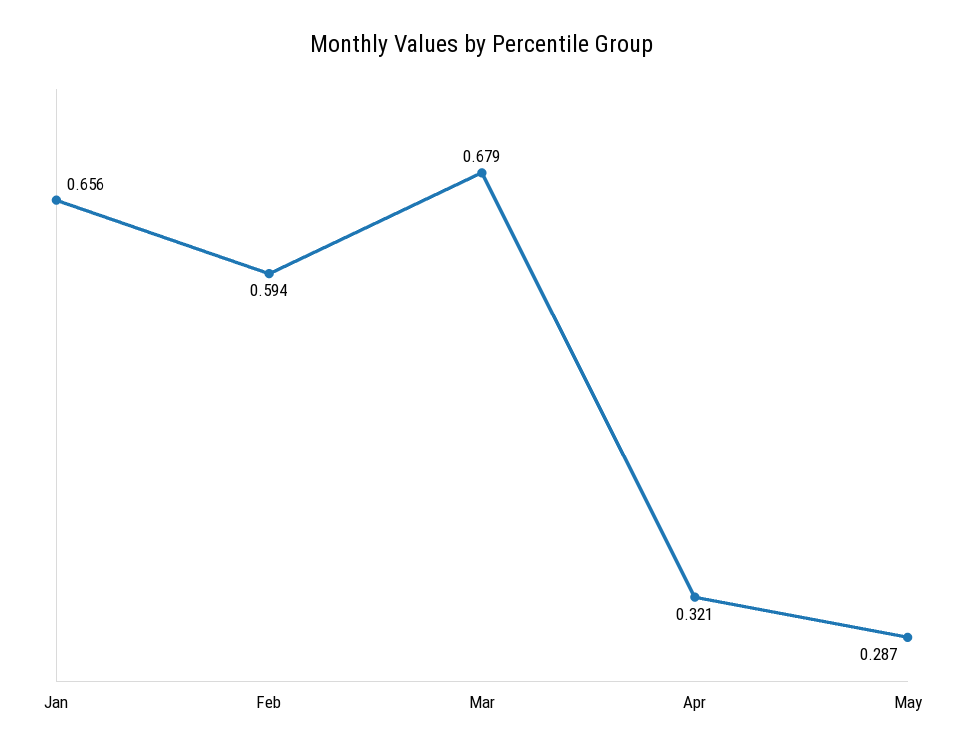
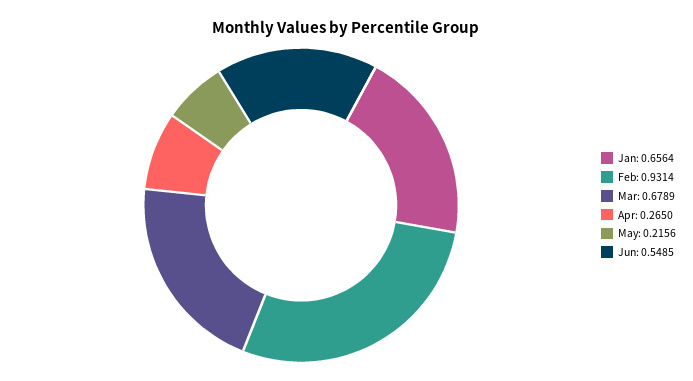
Feb: 0.594 -> 0.9314
Apr: 0.321 -> 0.265
May: 0.287 -> 0.2156
Jun: none -> 0.5485

